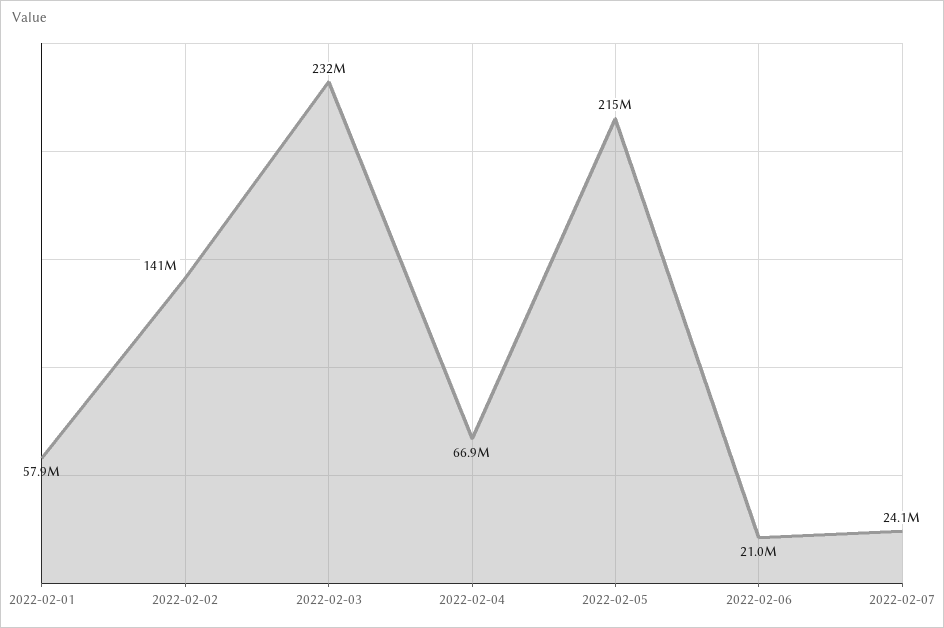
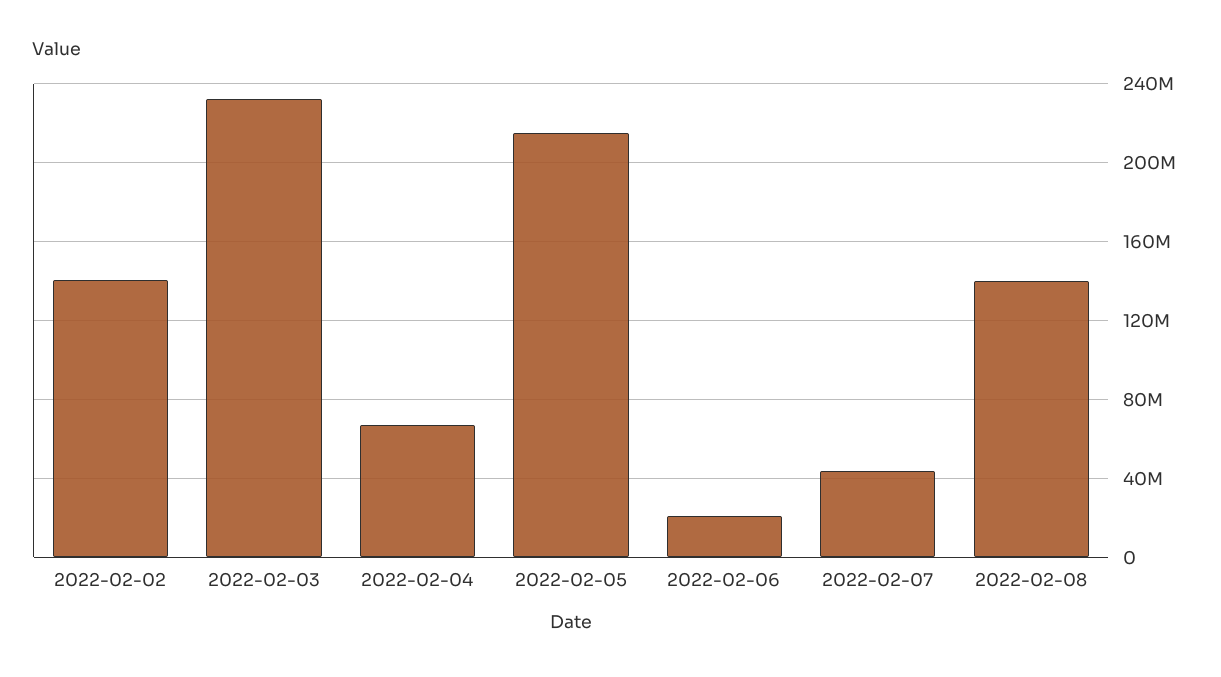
2022-02-01: 57900000 -> none
2022-02-07: 24100000 -> 45000000
2022-02-08: none -> 140000000

